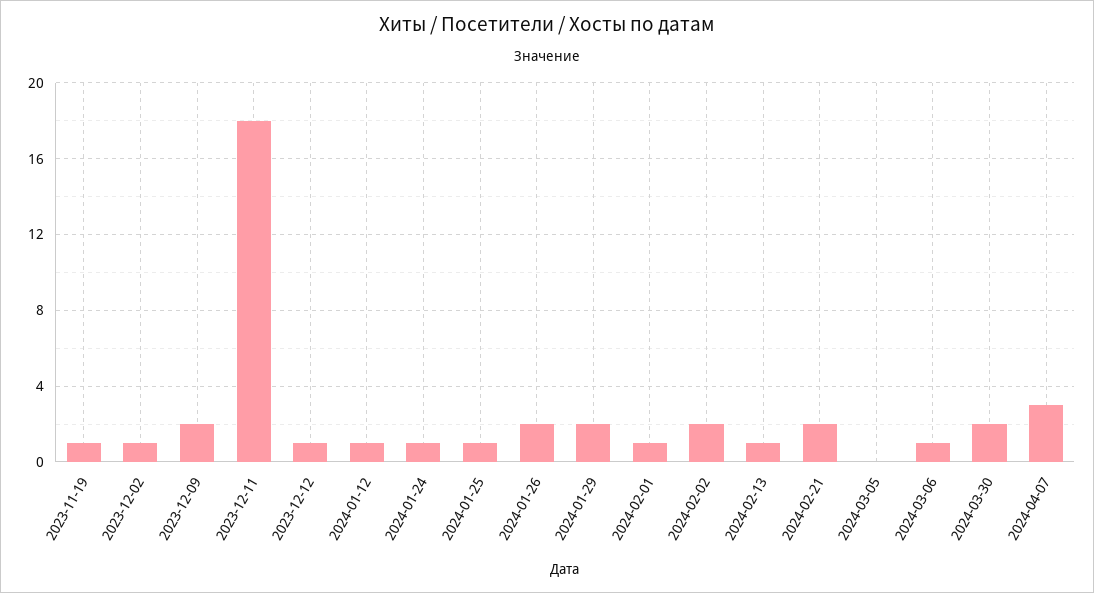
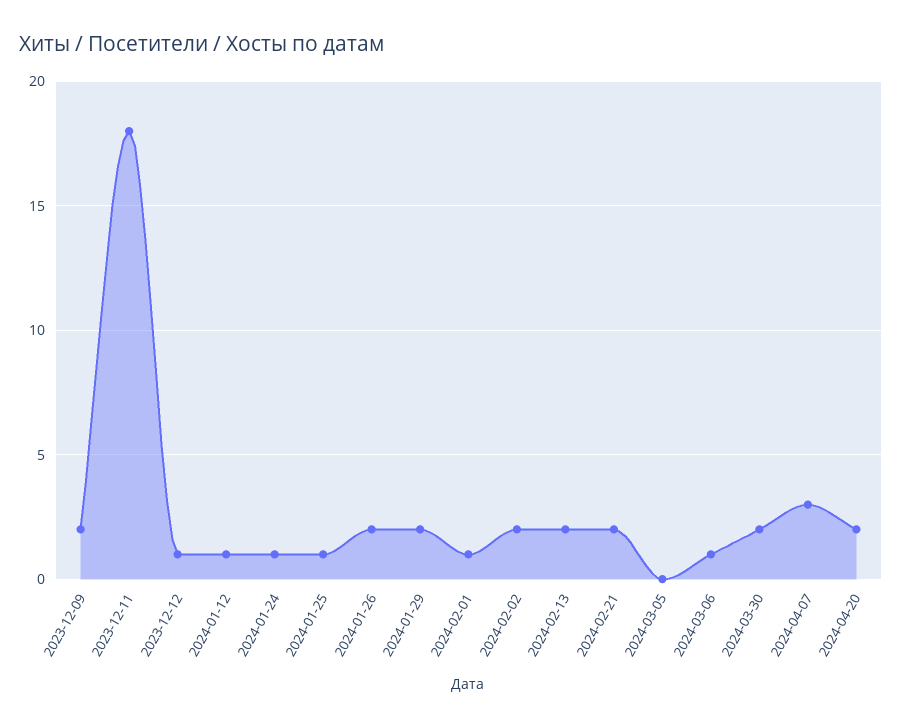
2023-11-19: 1 -> none
2023-12-02: 1 -> none
2024-02-13: 1 -> 2
2024-04-20: none -> 2

